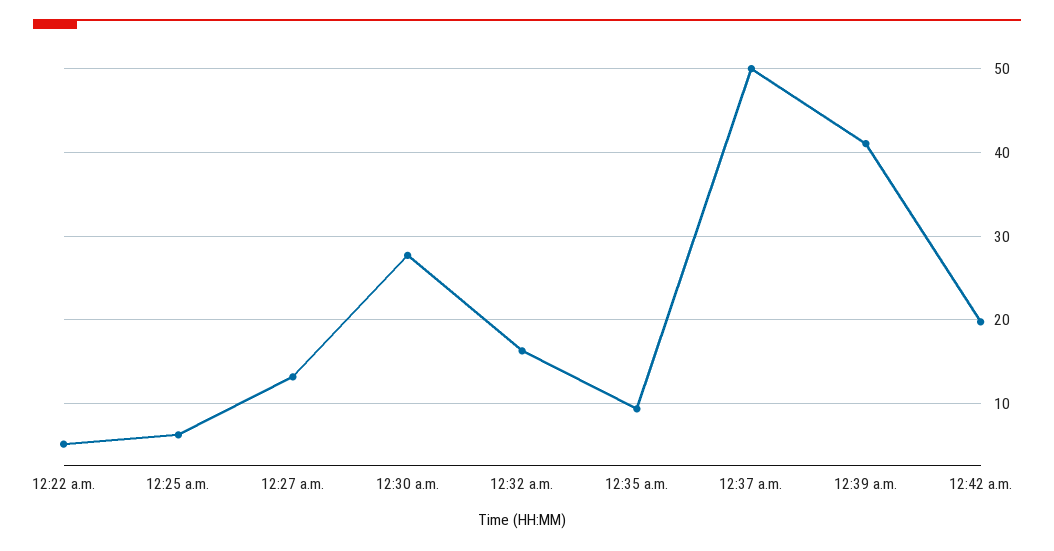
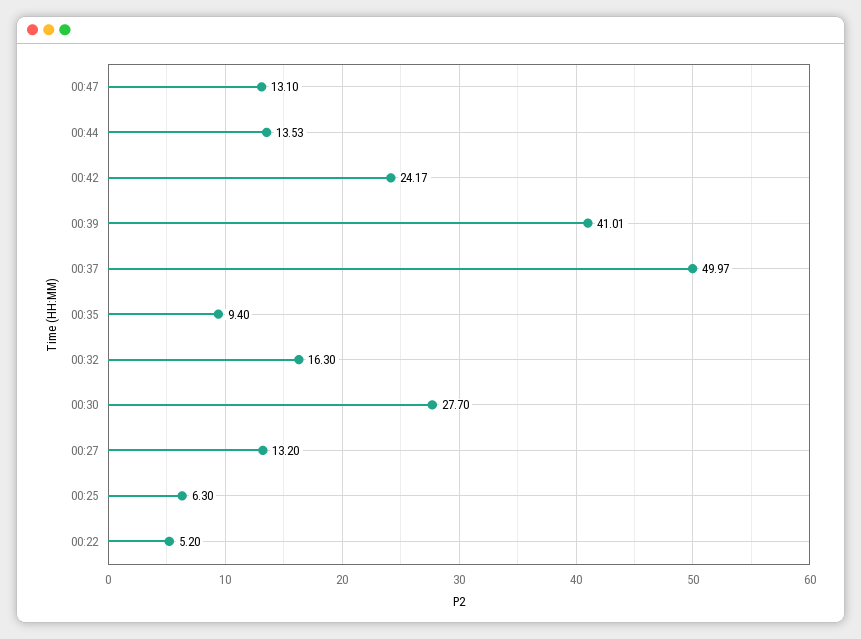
12:42 a.m.: 20 -> 24.17
00:47: none -> 13.1
00:44: none -> 13.53

